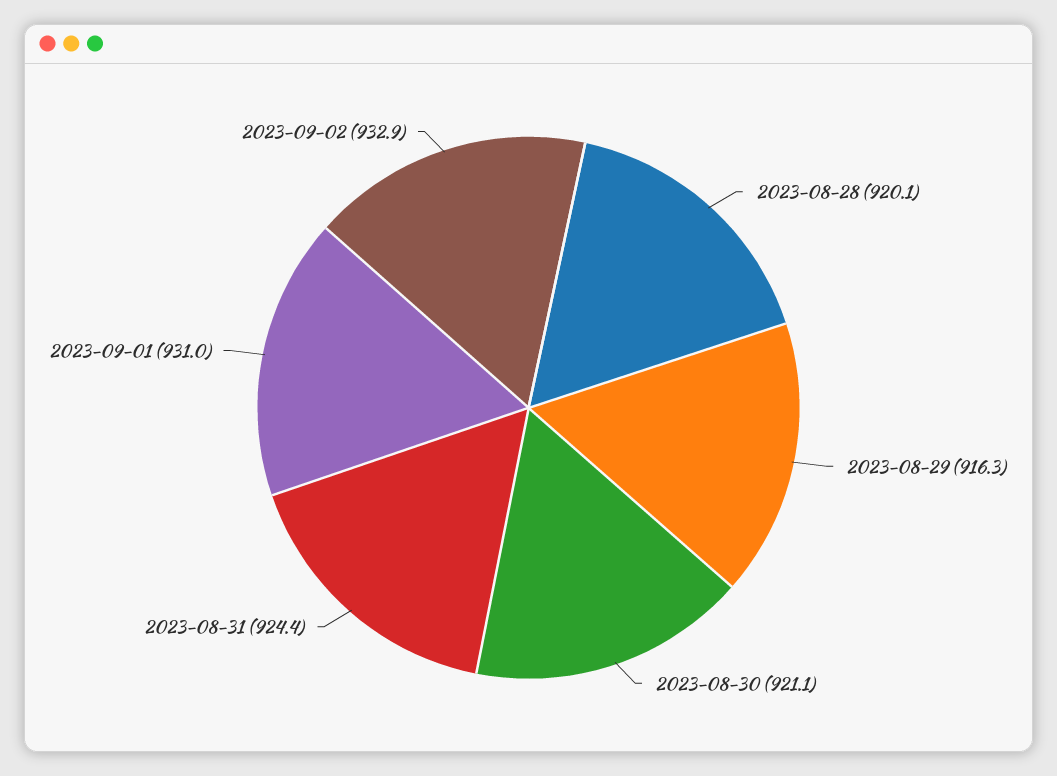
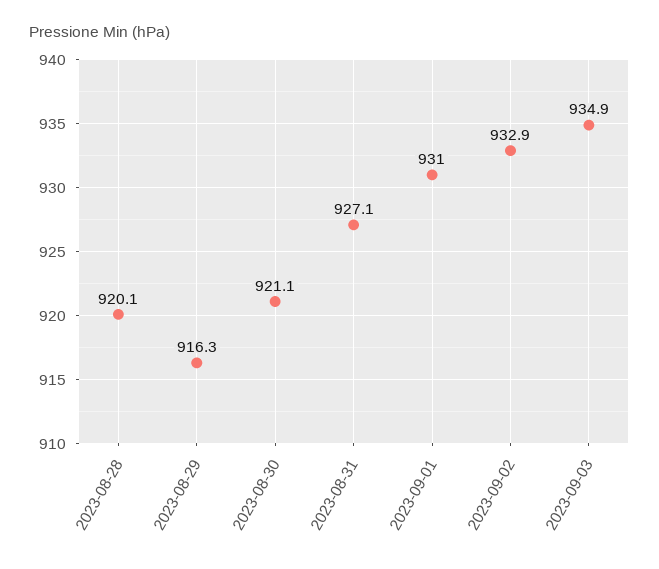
2023-08-31: 924.4 -> 927.1
2023-09-03: none -> 934.9

